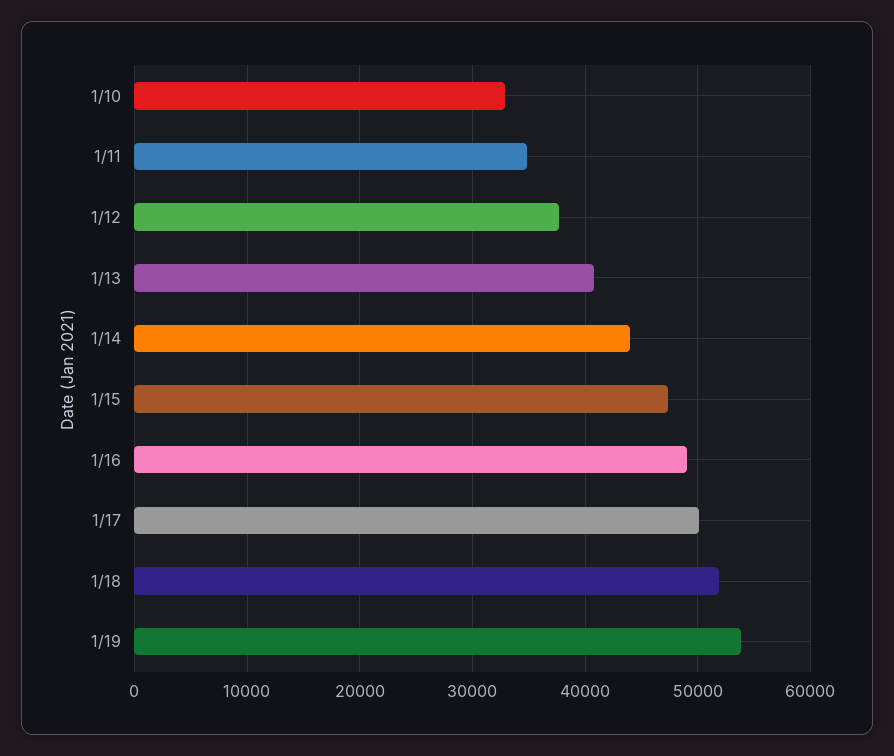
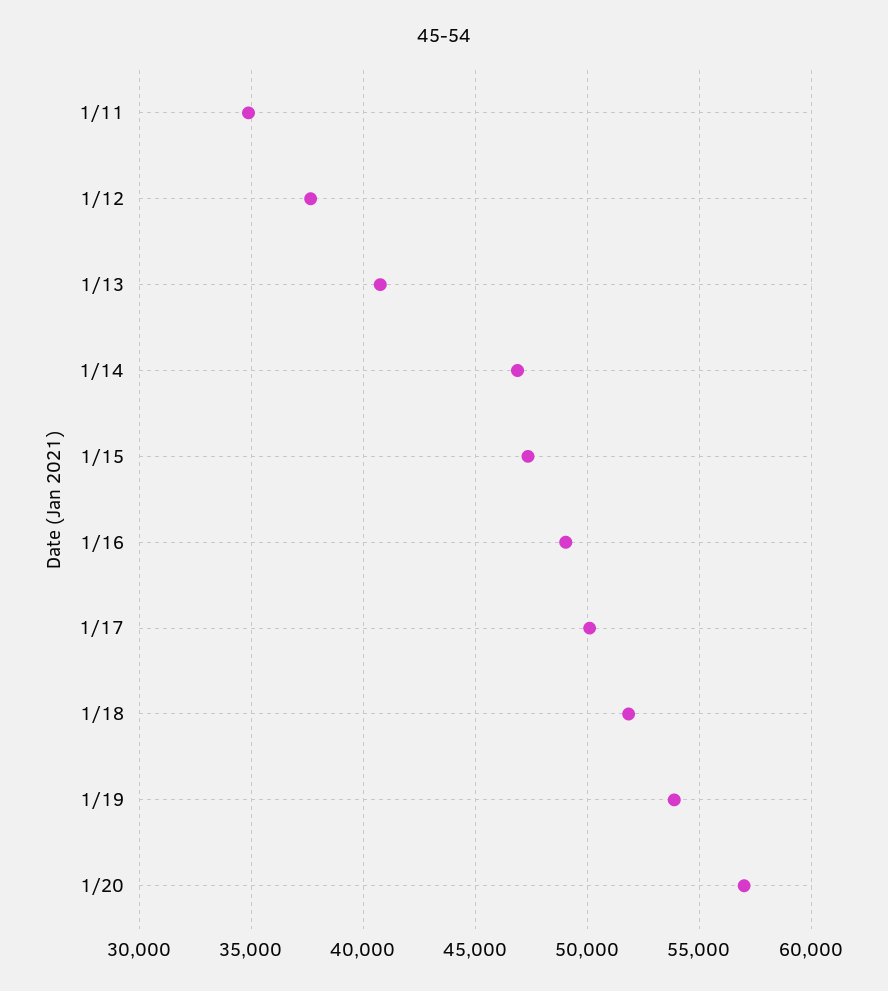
1/10: 33000 -> none
1/14: 44000 -> 47000
1/20: none -> 57000

